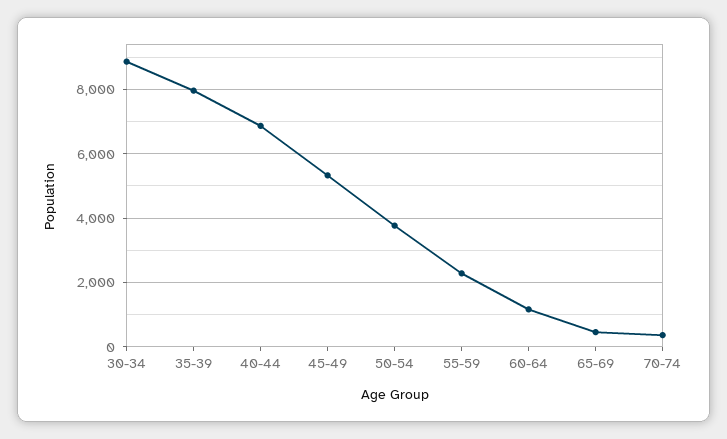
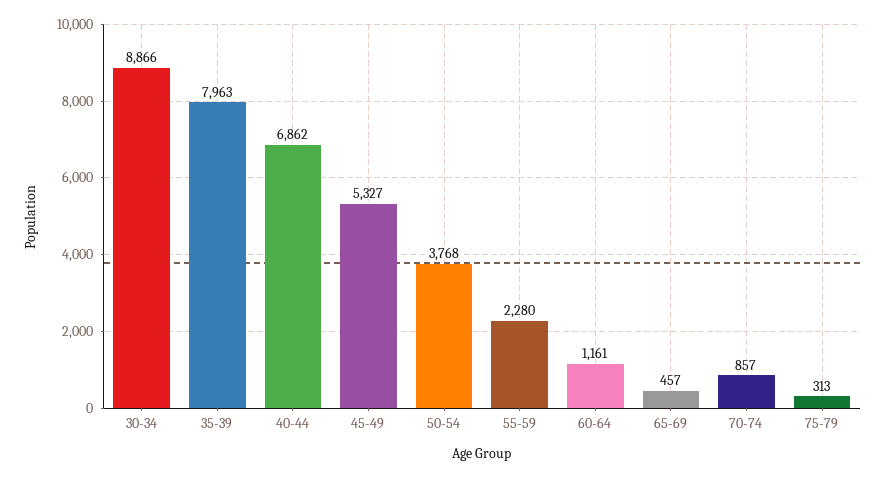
70-74: 400 -> 857
75-79: none -> 313

